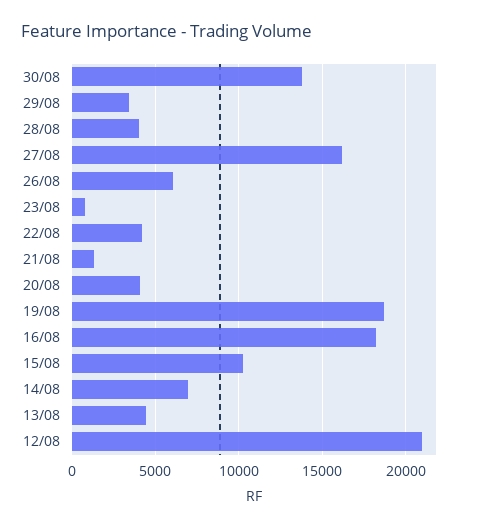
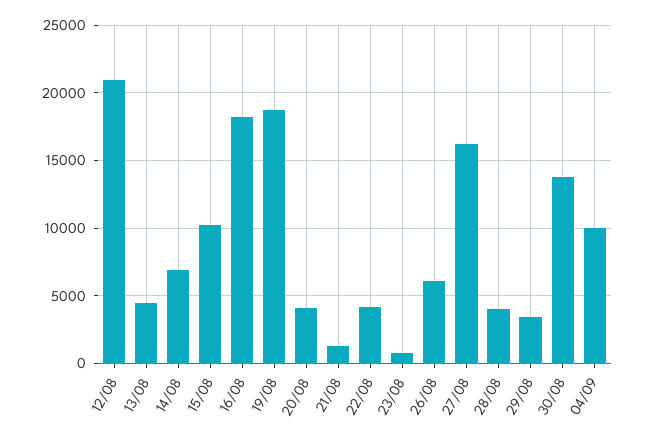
04/09: none -> 10000

